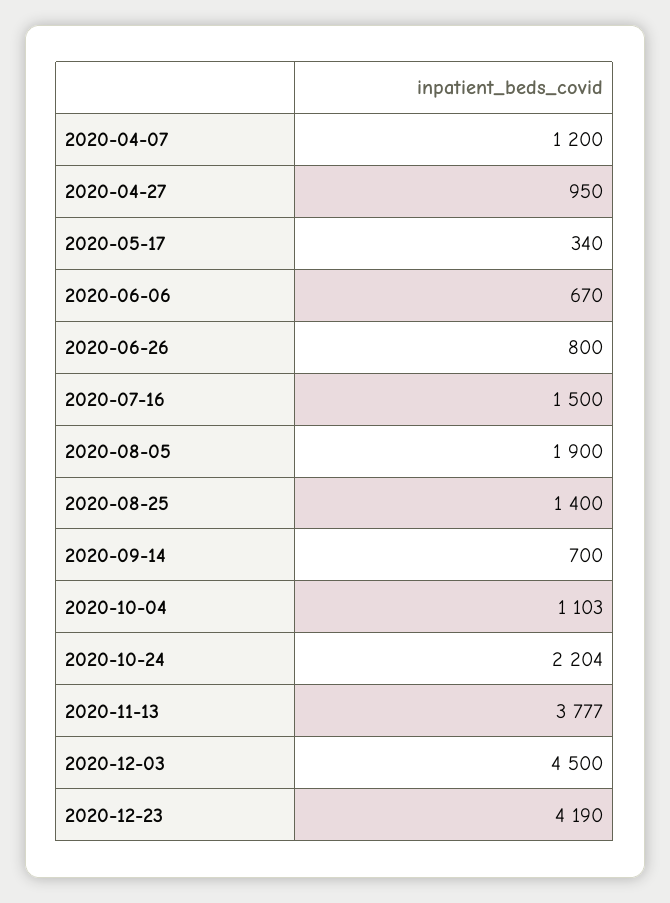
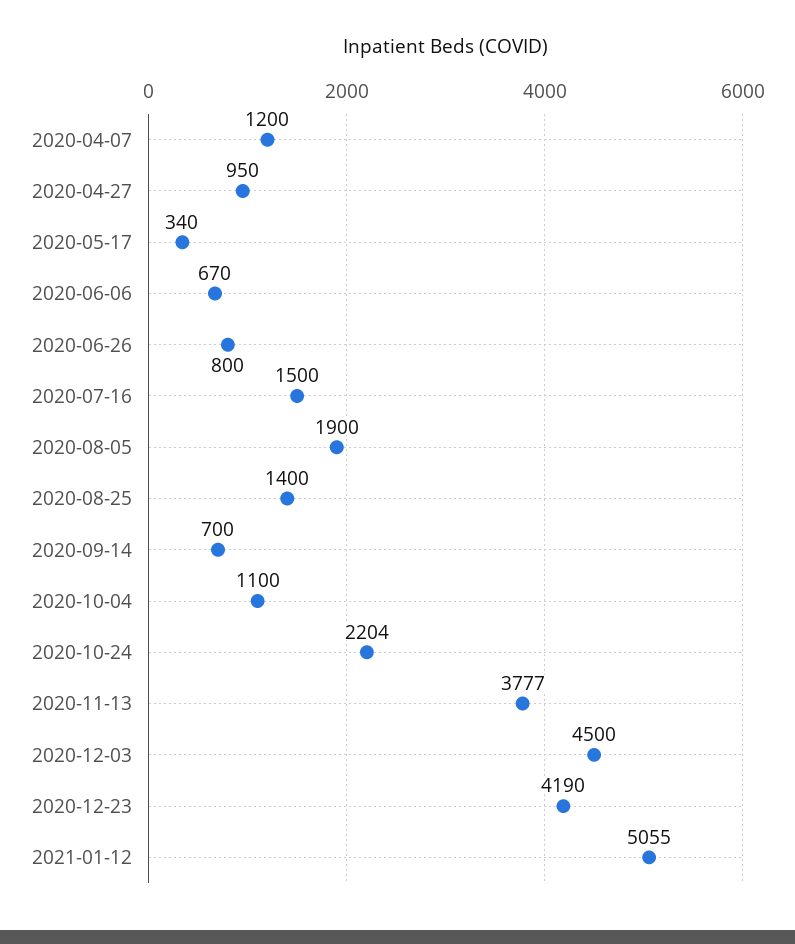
2020-10-04: 1103 -> 1100
2021-01-12: none -> 5055

